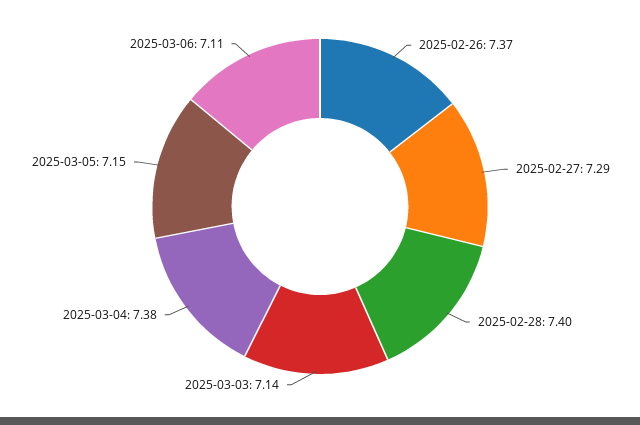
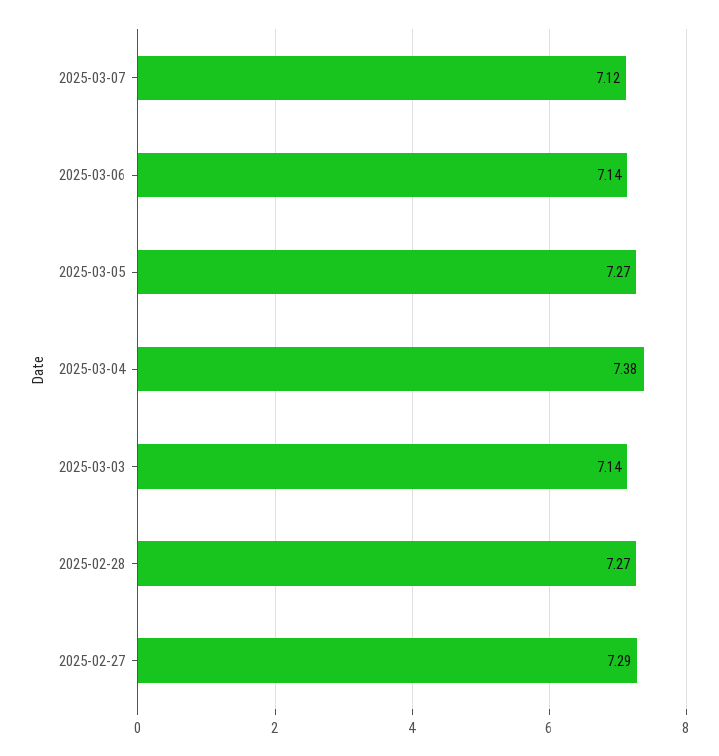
2025-02-26: 7.37 -> none
2025-02-28: 7.4 -> 7.27
2025-03-05: 7.15 -> 7.27
2025-03-06: 7.11 -> 7.14
2025-03-07: none -> 7.12

